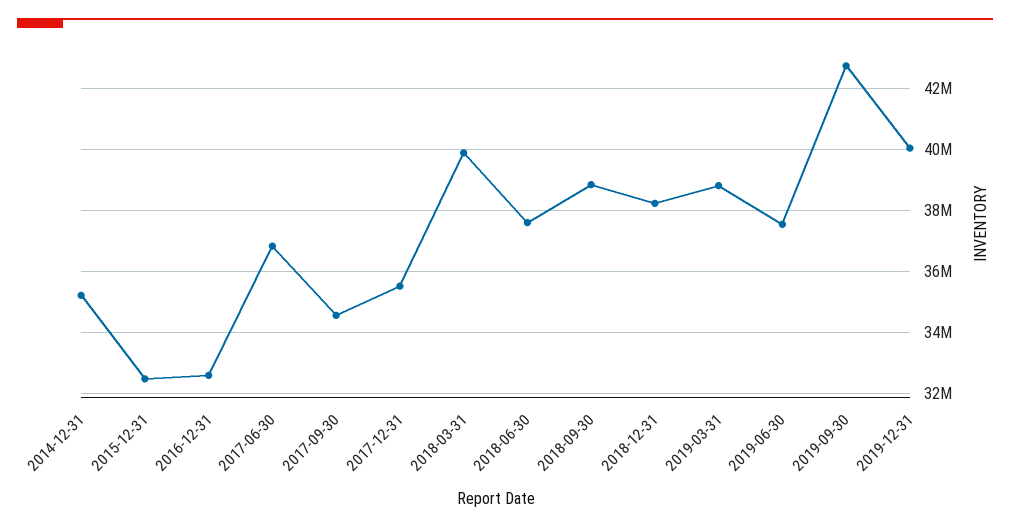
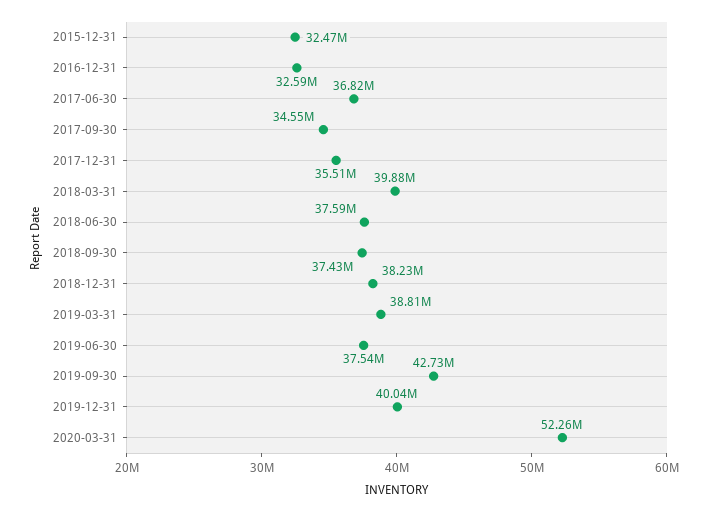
2014-12-31: 35200000 -> none
2018-09-30: 38800000 -> 37430000
2020-03-31: none -> 52260000

